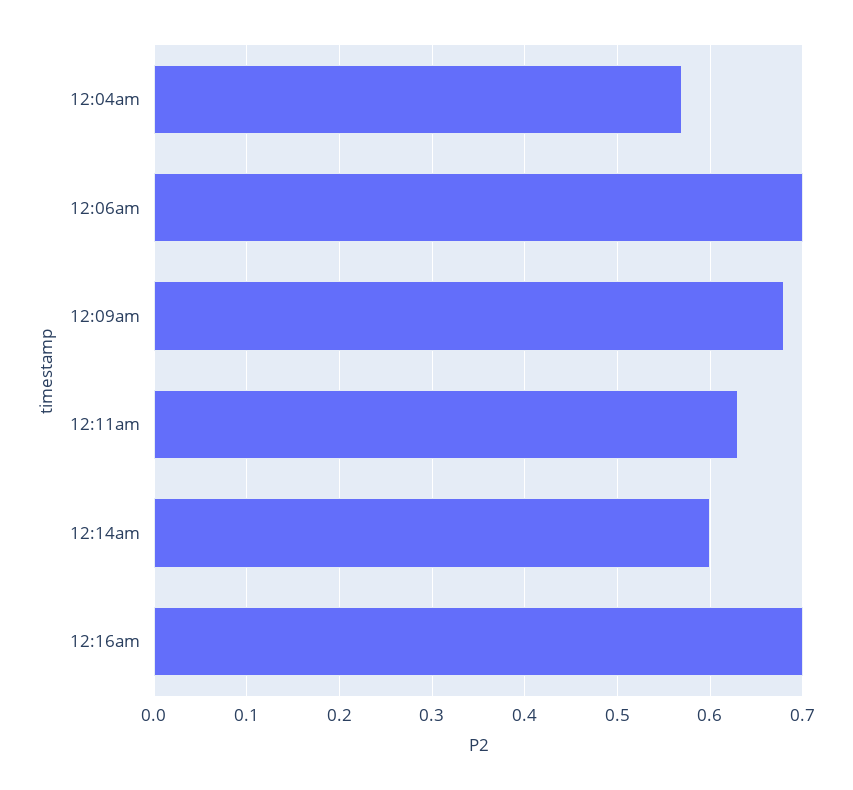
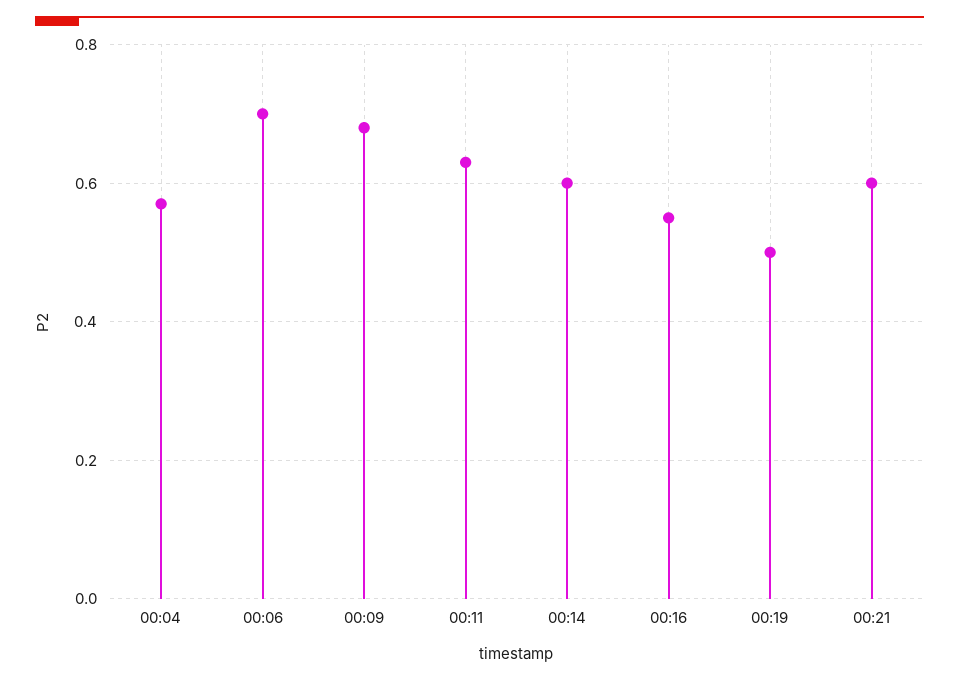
12:16am: 0.7 -> 0.55
00:19: none -> 0.5
00:21: none -> 0.6

